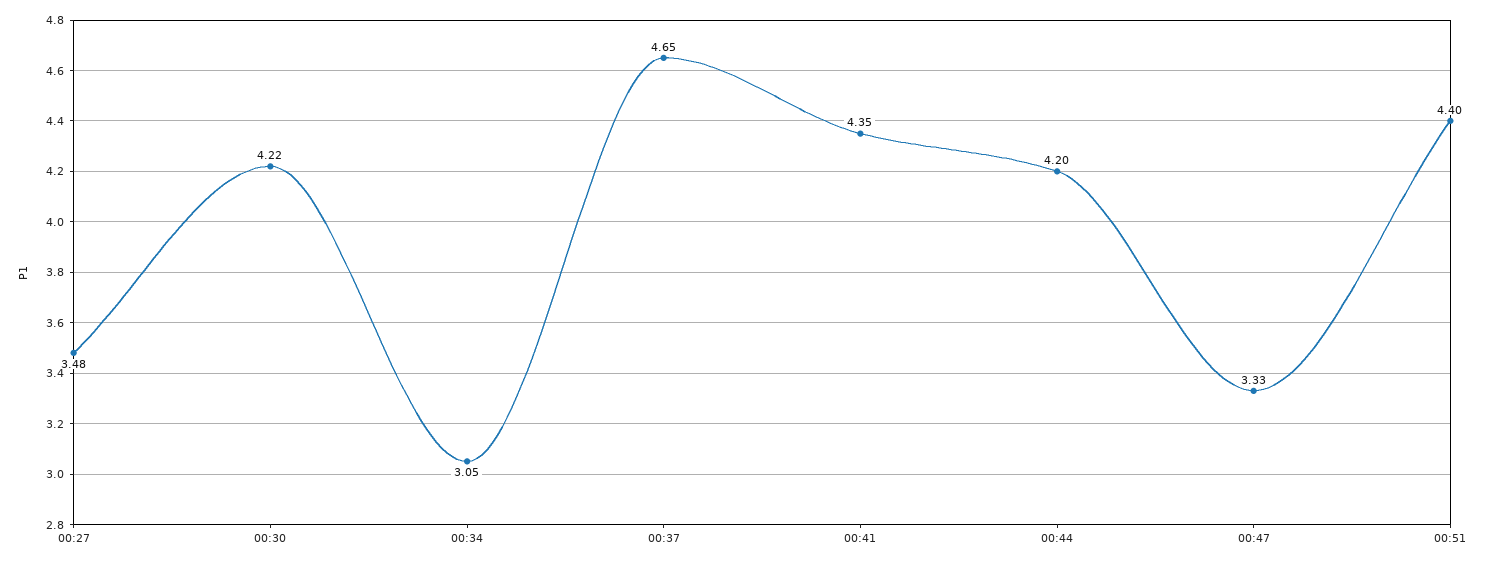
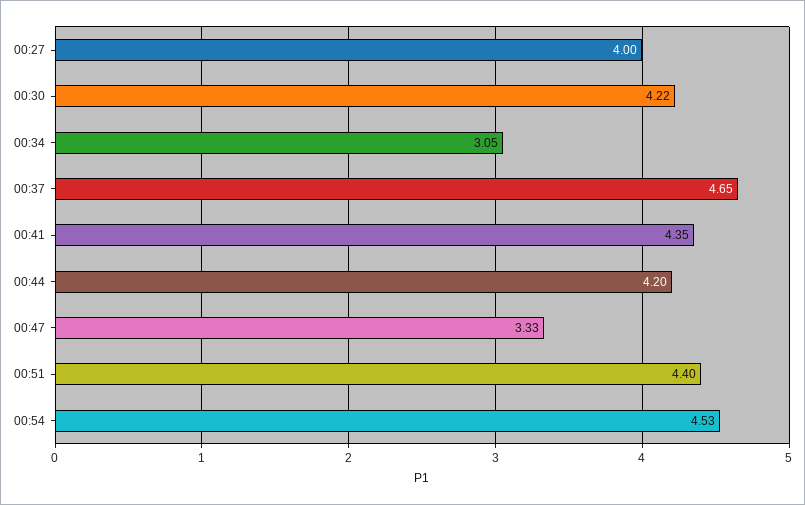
00:27: 3.48 -> 4
00:54: none -> 4.53

